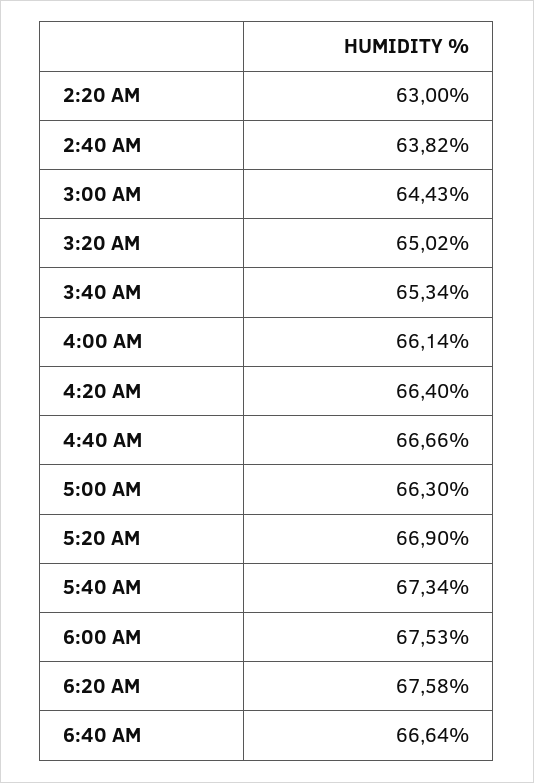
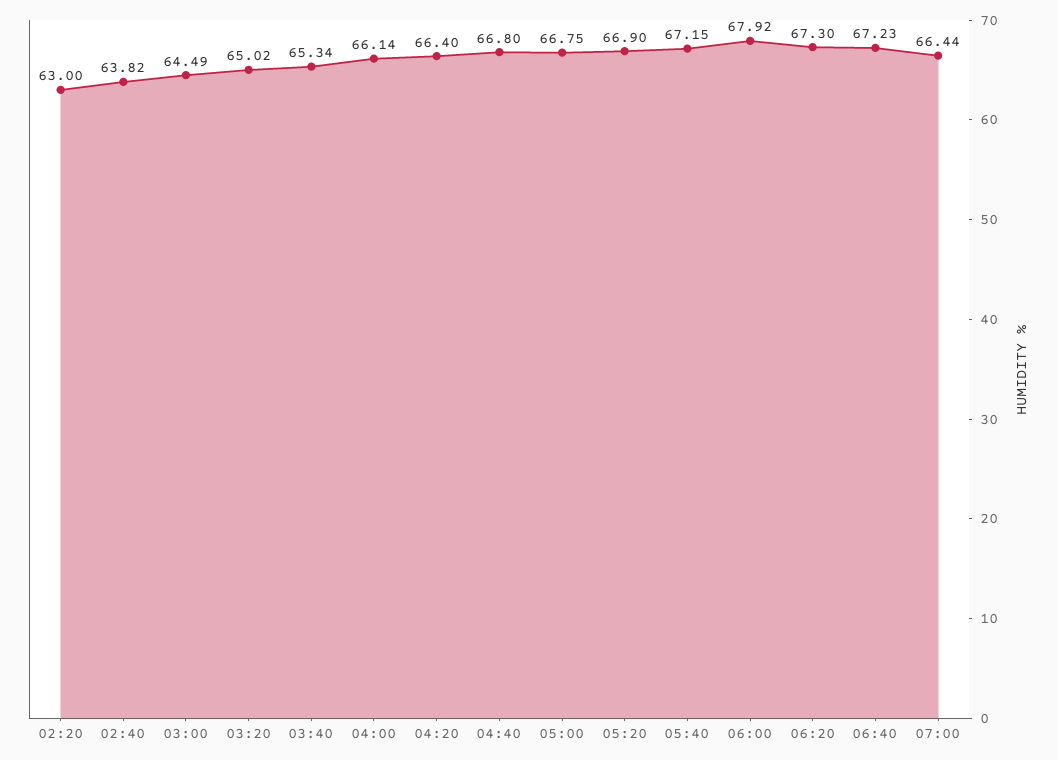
3:00 AM: 64.43 -> 64.49
4:40 AM: 66.66 -> 66.8
5:00 AM: 66.3 -> 66.75
5:40 AM: 67.34 -> 67.15
6:00 AM: 67.53 -> 67.92
6:20 AM: 67.58 -> 67.3
6:40 AM: 66.64 -> 67.23
07:00: none -> 66.44

